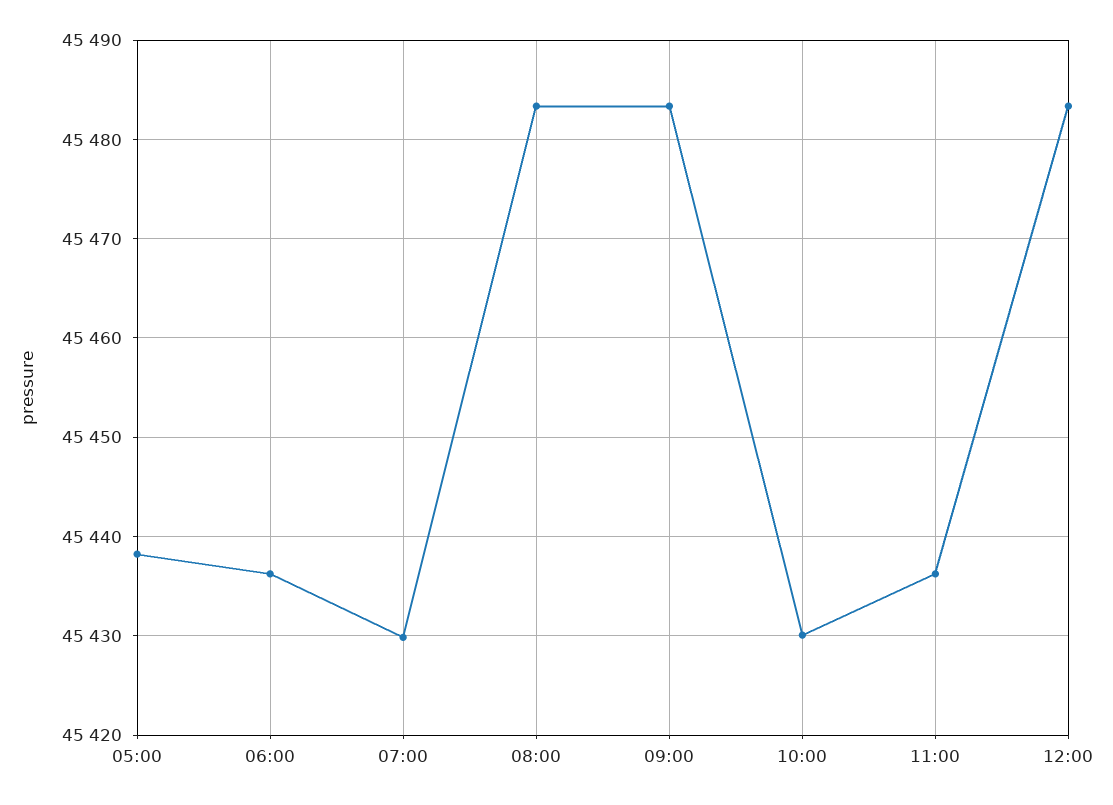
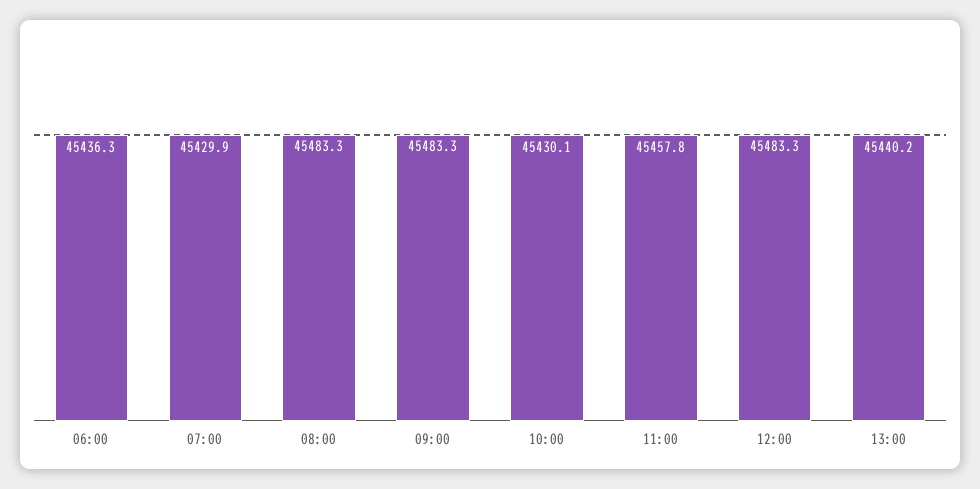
05:00: 45438 -> none
11:00: 45436 -> 45457.8
13:00: none -> 45440.2

